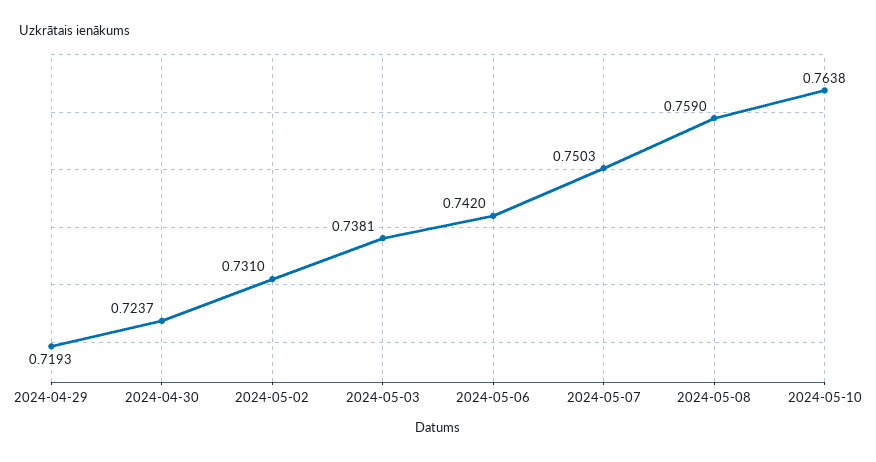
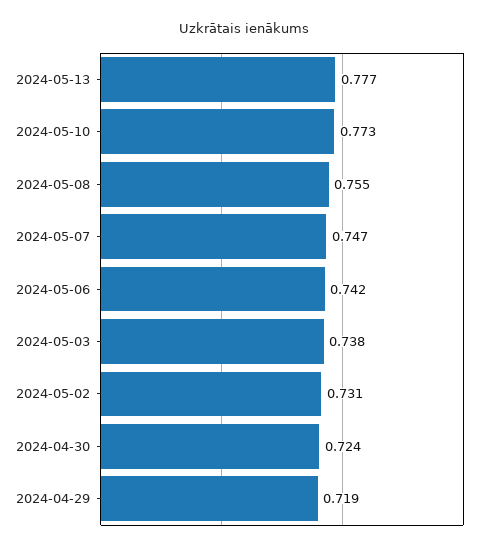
2024-05-07: 0.7503 -> 0.747
2024-05-08: 0.759 -> 0.755
2024-05-10: 0.7638 -> 0.773
2024-05-13: none -> 0.777

